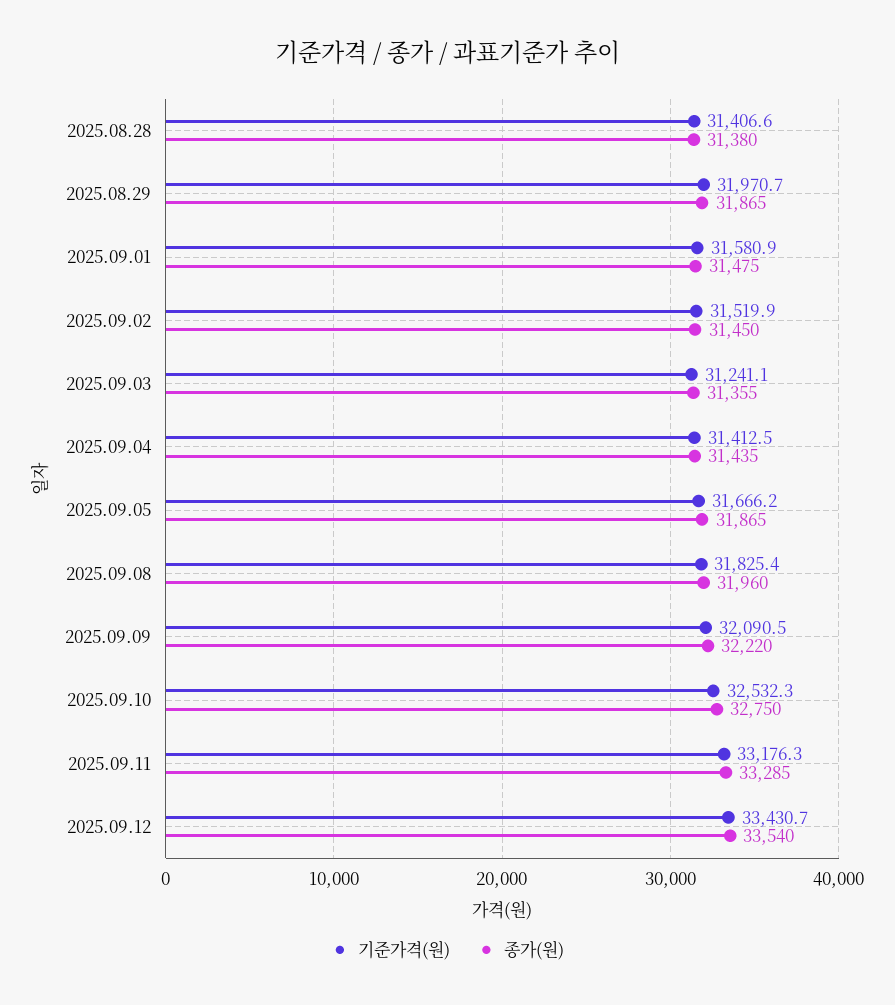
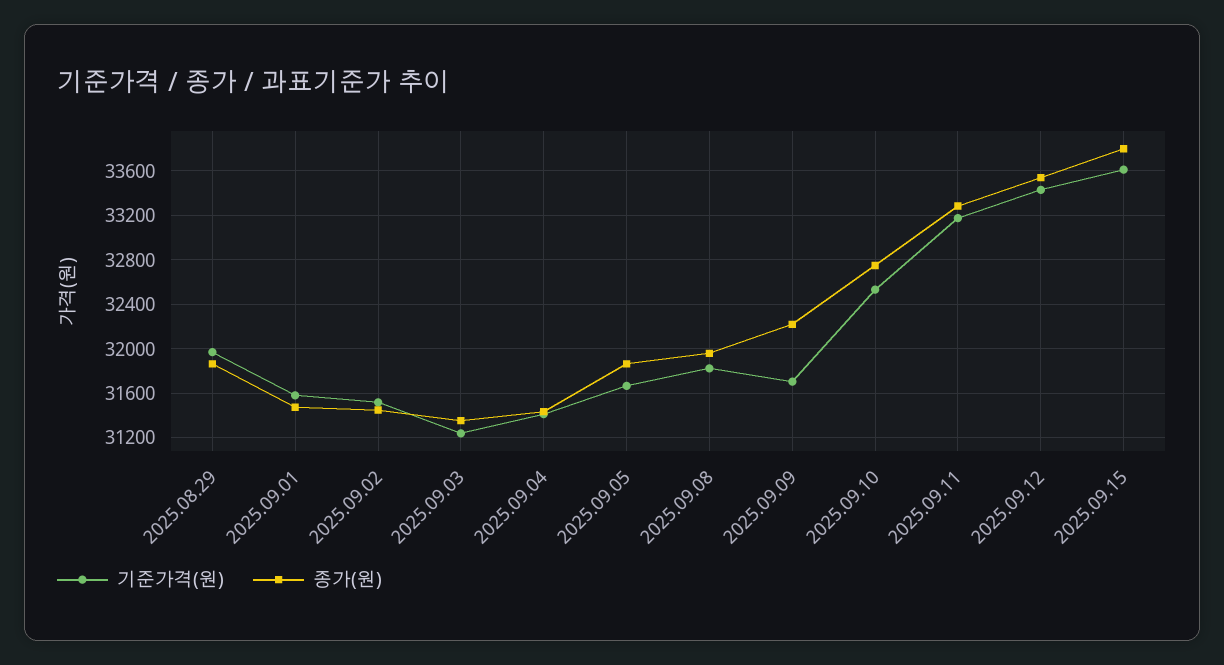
기준가격(원), 2025.08.28: 31406.6 -> none
종가(원), 2025.08.28: 31380 -> none
기준가격(원), 2025.09.09: 32090.5 -> 31700
기준가격(원), 2025.09.15: none -> 33600
종가(원), 2025.09.15: none -> 33800

